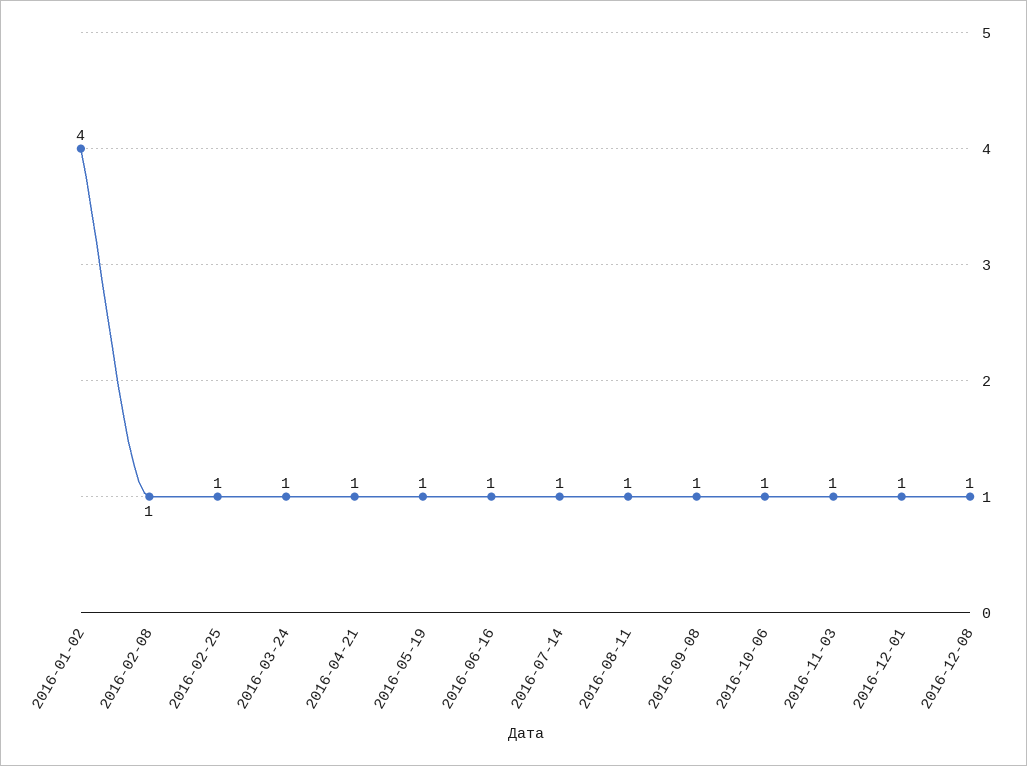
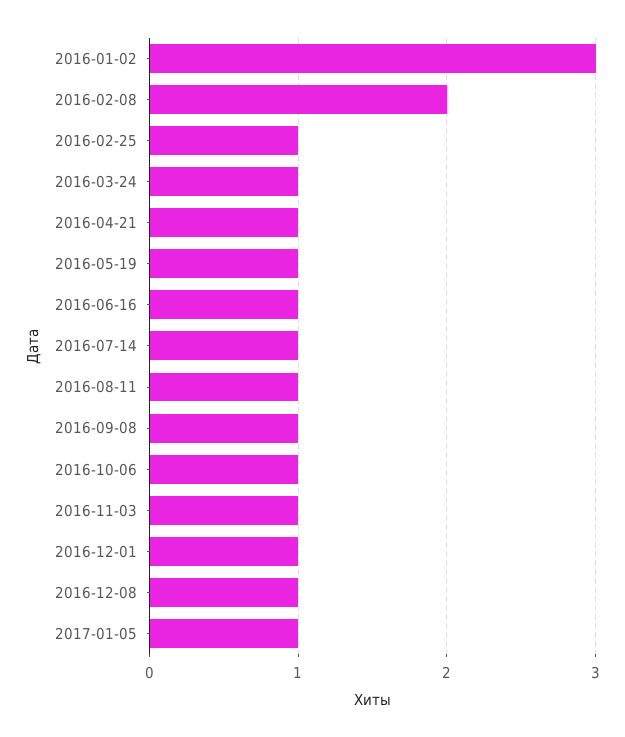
2016-01-02: 4 -> 3
2016-02-08: 1 -> 2
2017-01-05: none -> 1

